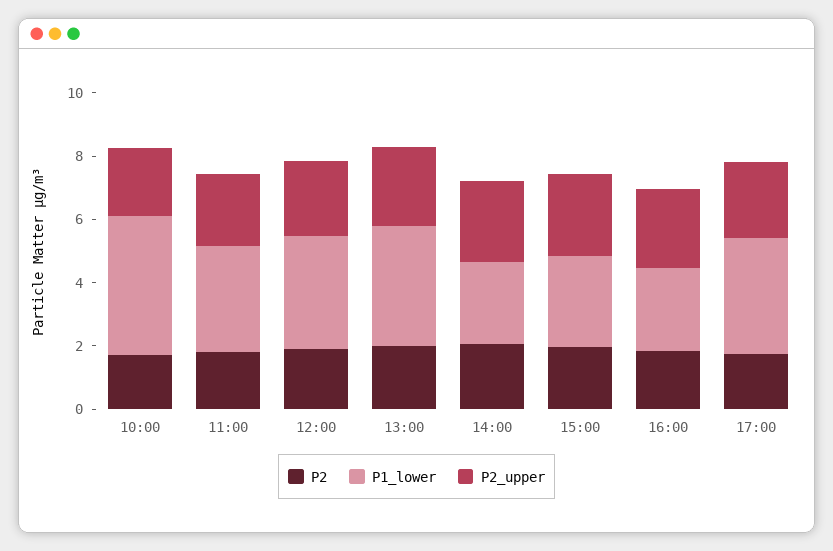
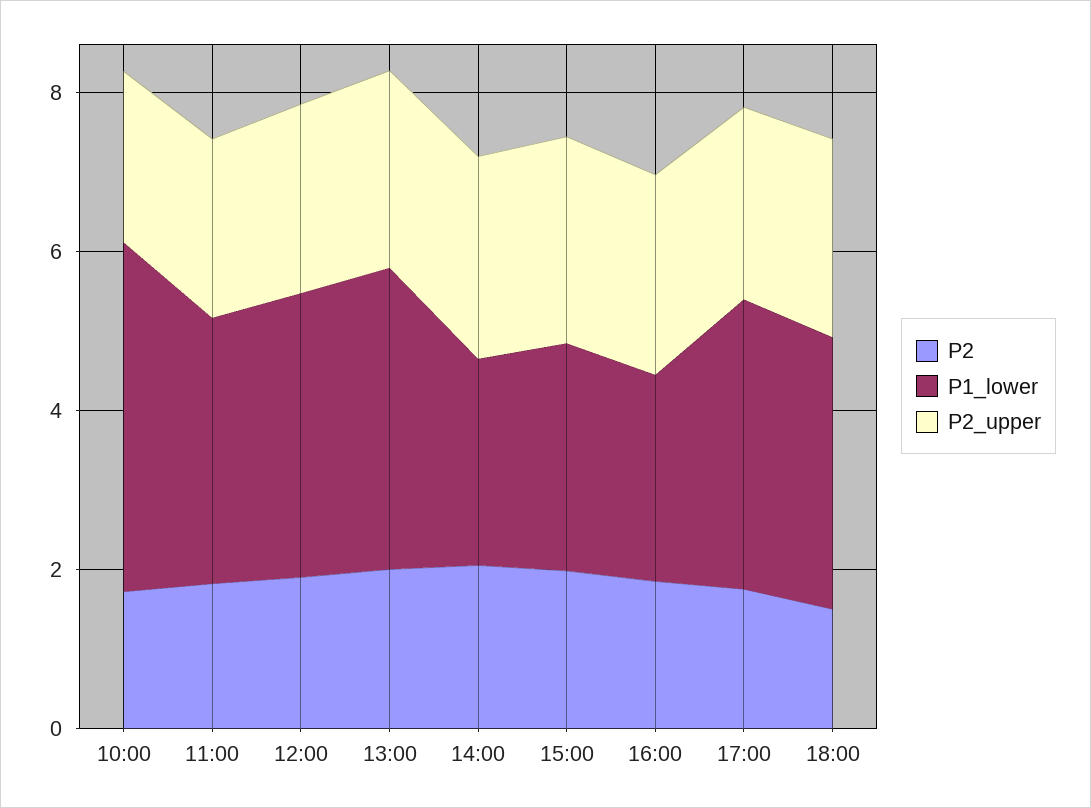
P2, 18:00: none -> 1.5
P1_lower, 18:00: none -> 3.5
P2_upper, 18:00: none -> 2.5

